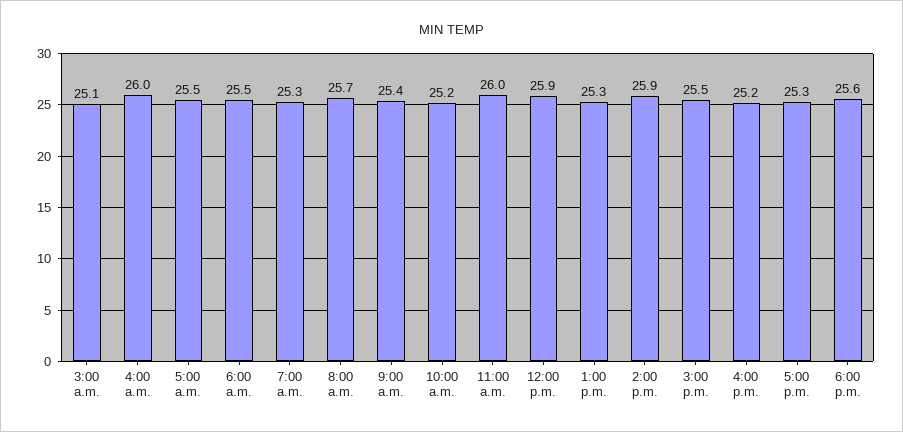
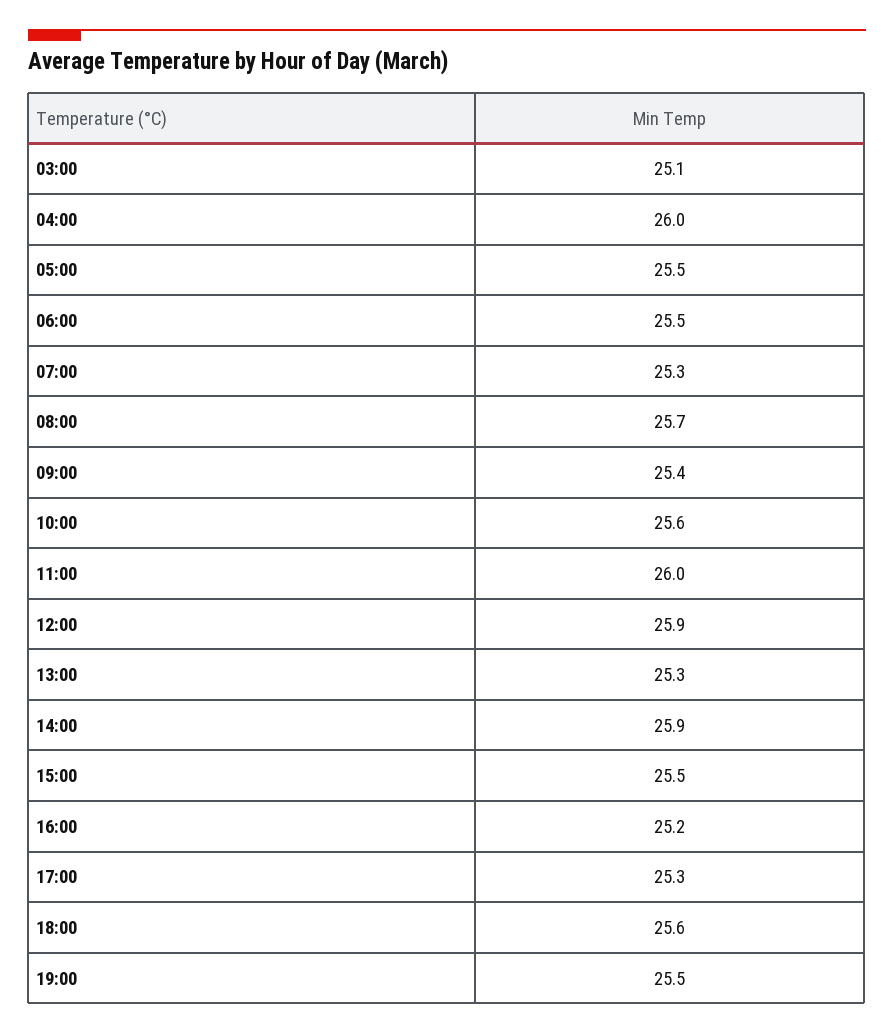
10:00 a.m.: 25.2 -> 25.6
19:00: none -> 25.5

